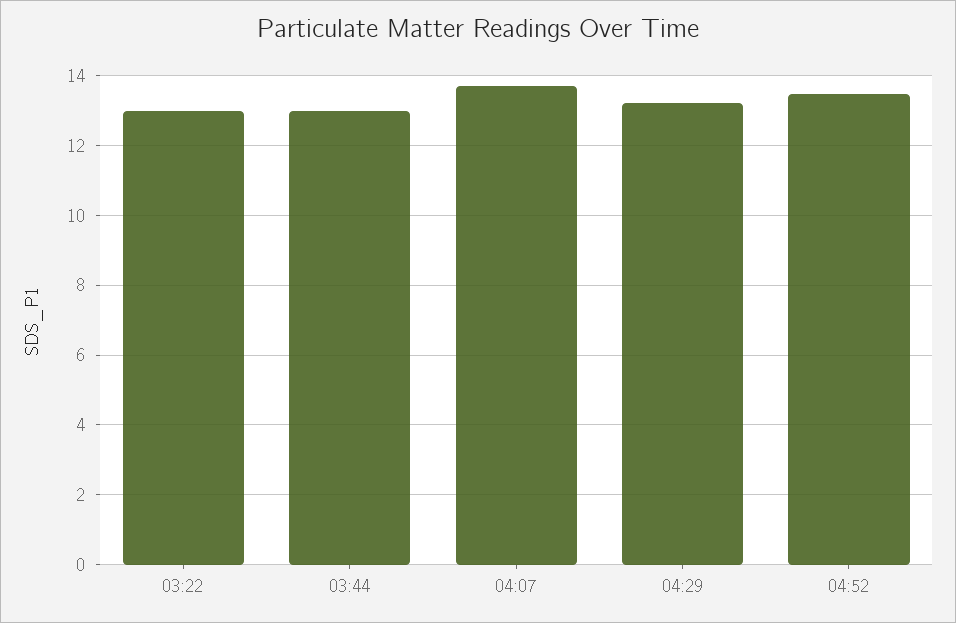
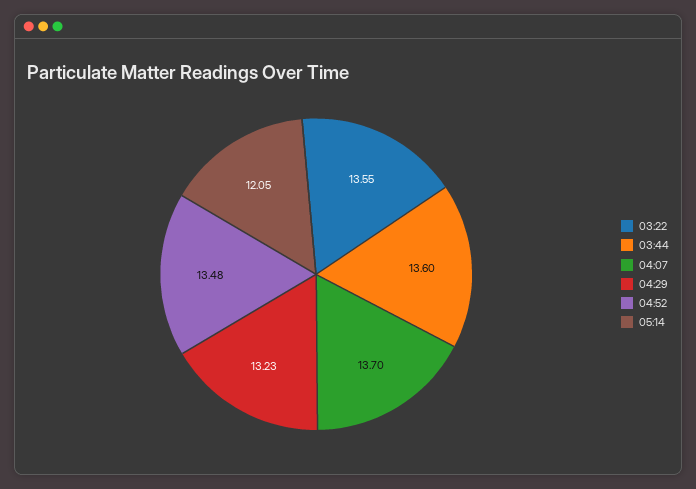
03:22: 13 -> 13.55
03:44: 13 -> 13.6
05:14: none -> 12.05

